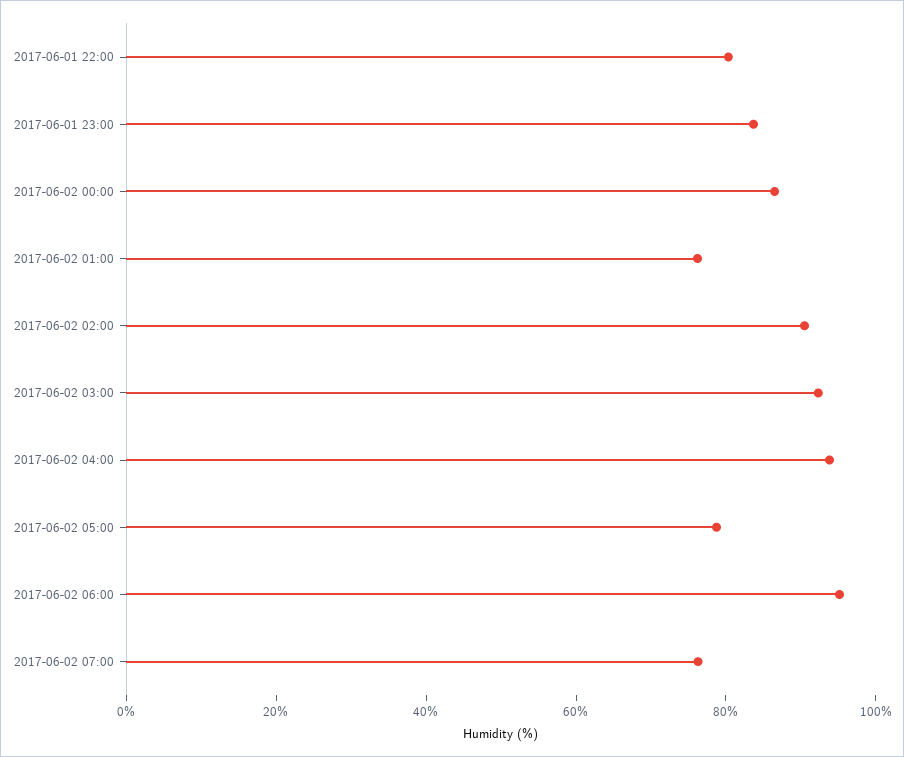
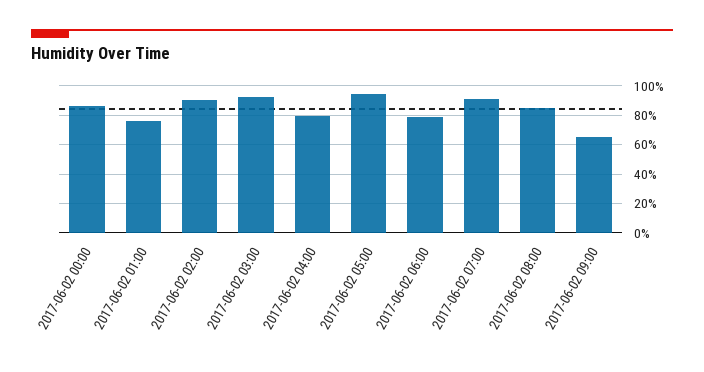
2017-06-01 22:00: 80 -> none
2017-06-01 23:00: 85 -> none
2017-06-02 04:00: 95 -> 80
2017-06-02 05:00: 80 -> 95
2017-06-02 06:00: 95 -> 80
2017-06-02 07:00: 75 -> 90
2017-06-02 08:00: none -> 85
2017-06-02 09:00: none -> 65

